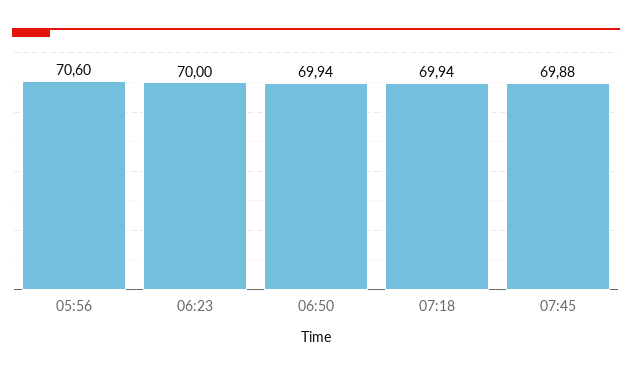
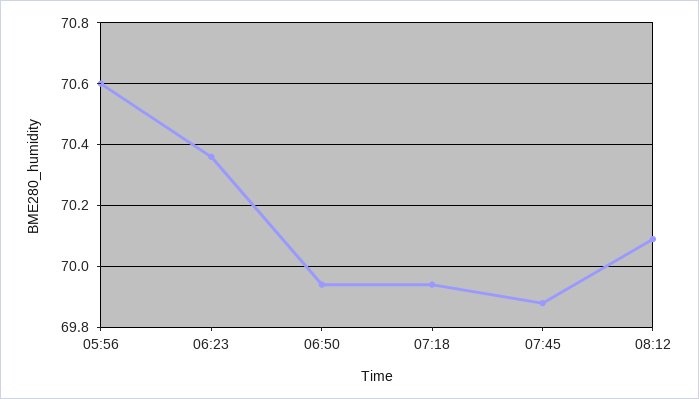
06:23: 70 -> 70.35
08:12: none -> 70.1

